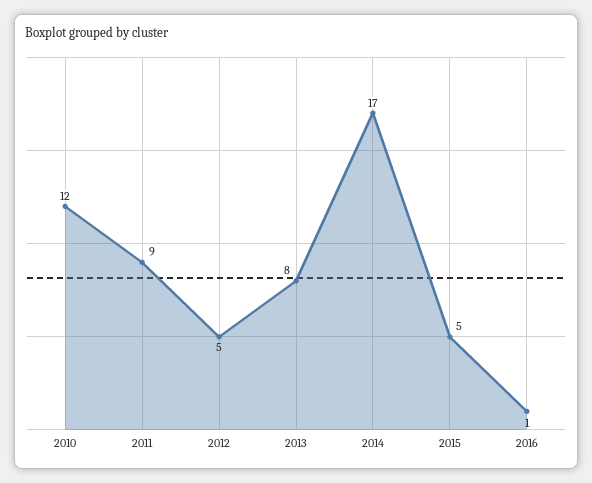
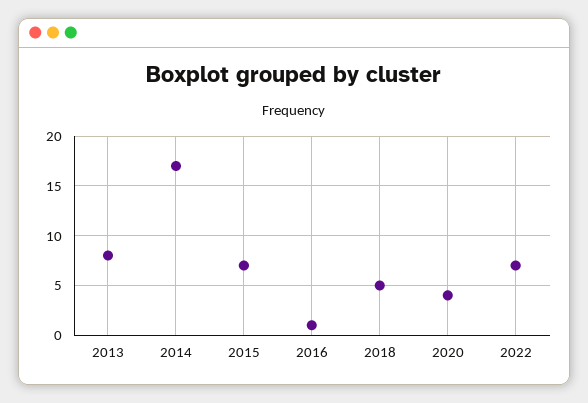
2010: 12 -> none
2011: 9 -> none
2012: 5 -> none
2015: 5 -> 7
2018: none -> 5
2020: none -> 4
2022: none -> 7

